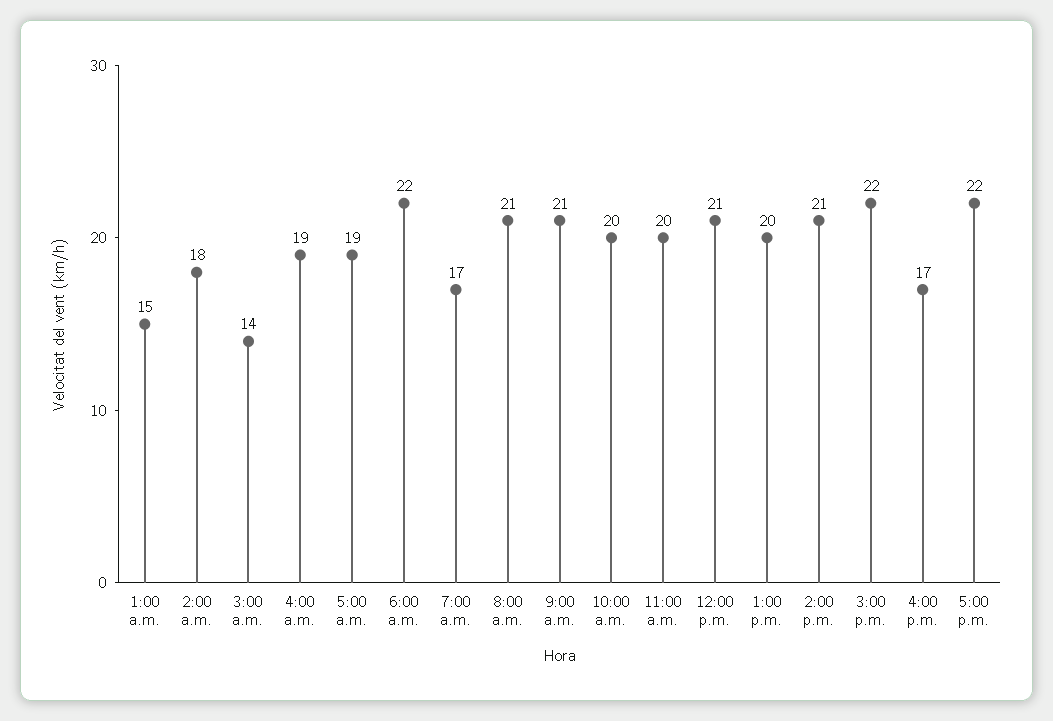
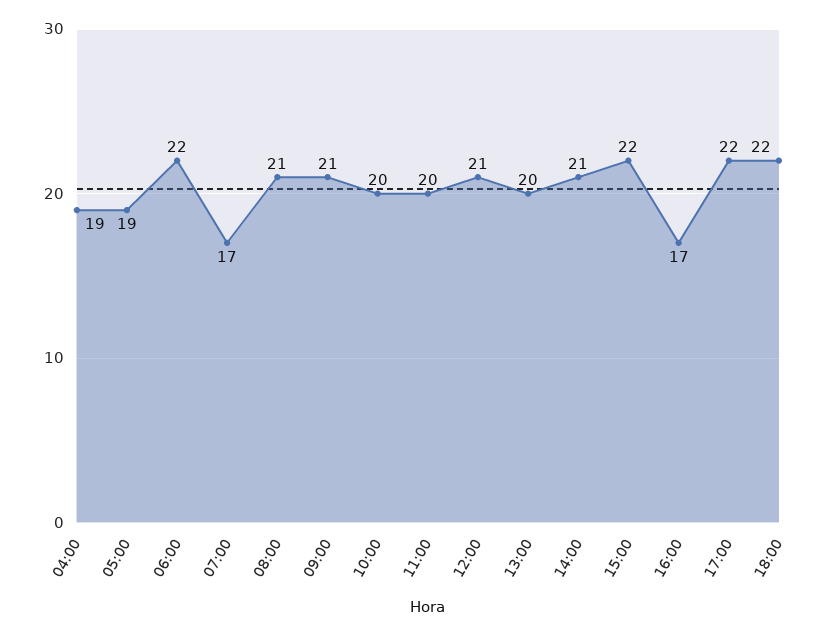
1:00 a.m.: 15 -> none
2:00 a.m.: 18 -> none
3:00 a.m.: 14 -> none
18:00: none -> 22

